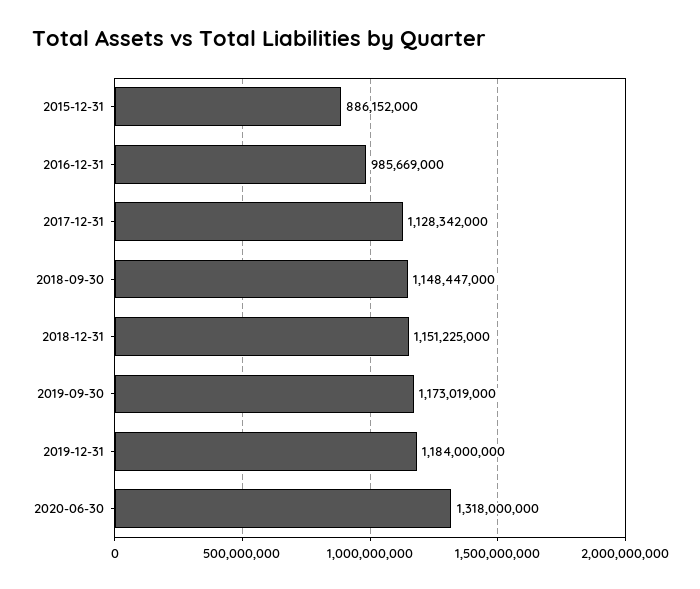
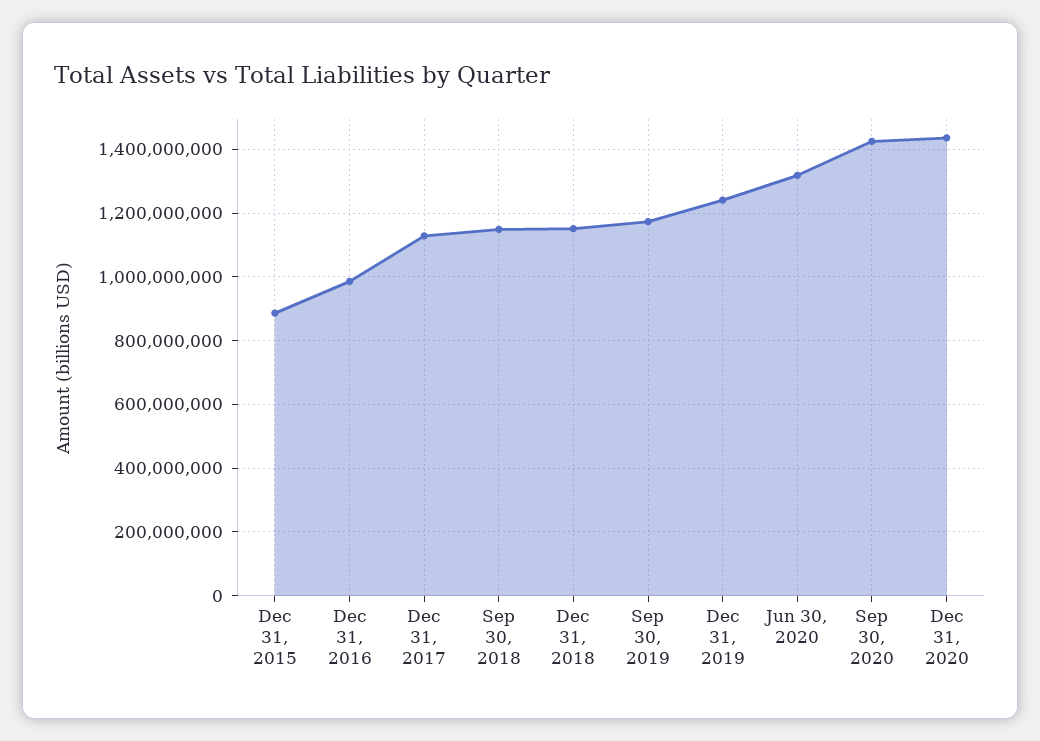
2019-12-31: 1184000000 -> 1240000000
Sep 30, 2020: none -> 1420000000
Dec 31, 2020: none -> 1440000000

